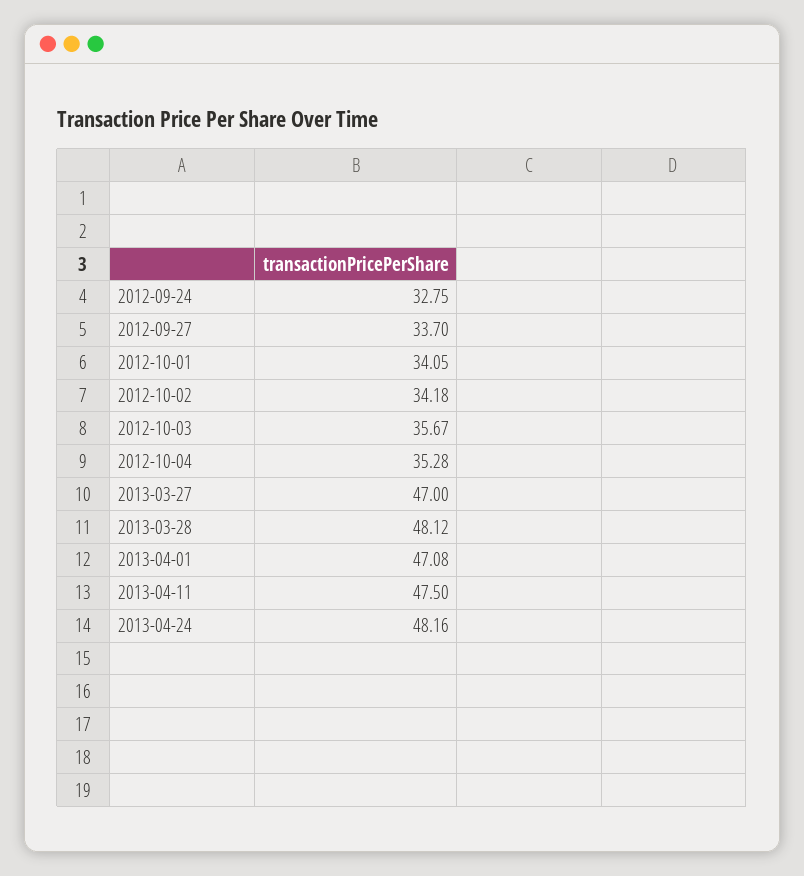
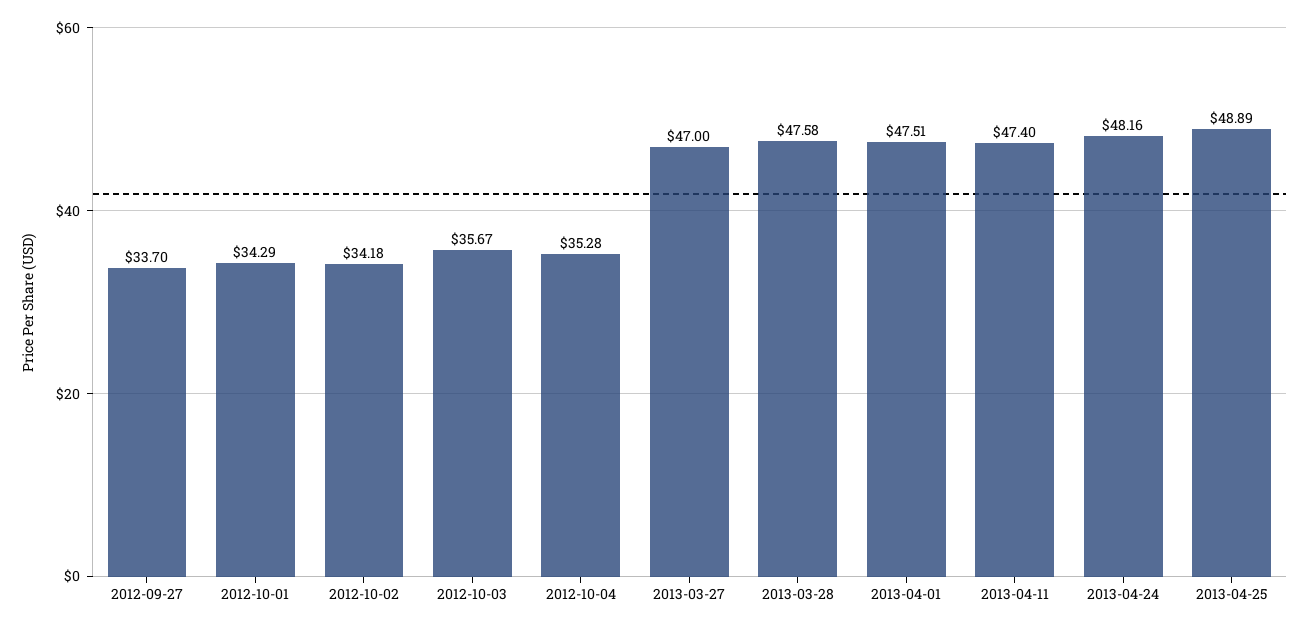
2012-09-24: 32.75 -> none
2012-10-01: 34.05 -> 34.29
2013-03-28: 48.12 -> 47.58
2013-04-01: 47.08 -> 47.51
2013-04-11: 47.5 -> 47.4
2013-04-25: none -> 48.89

